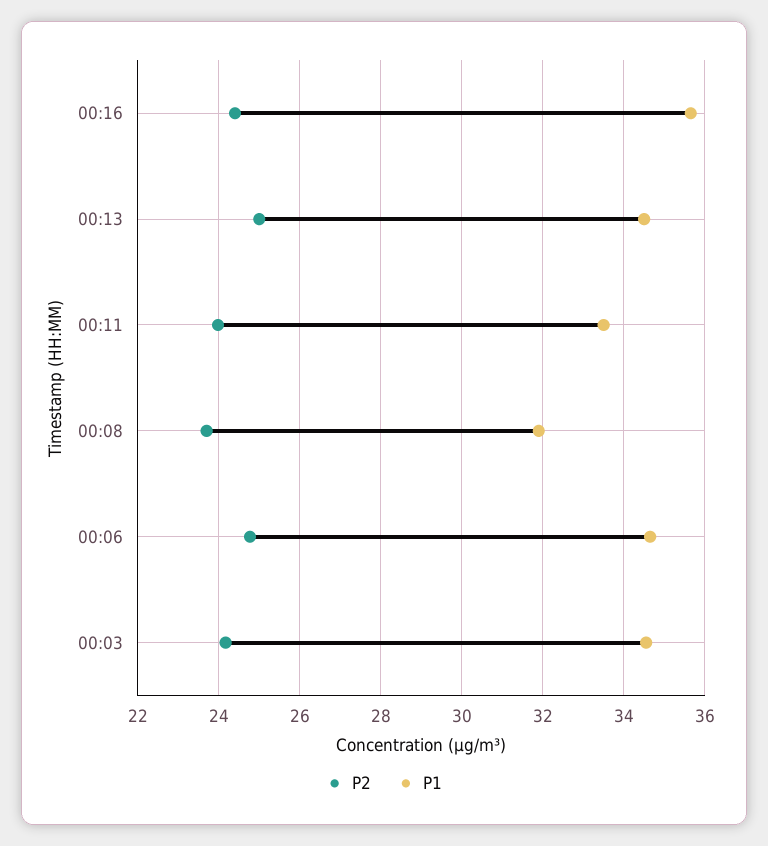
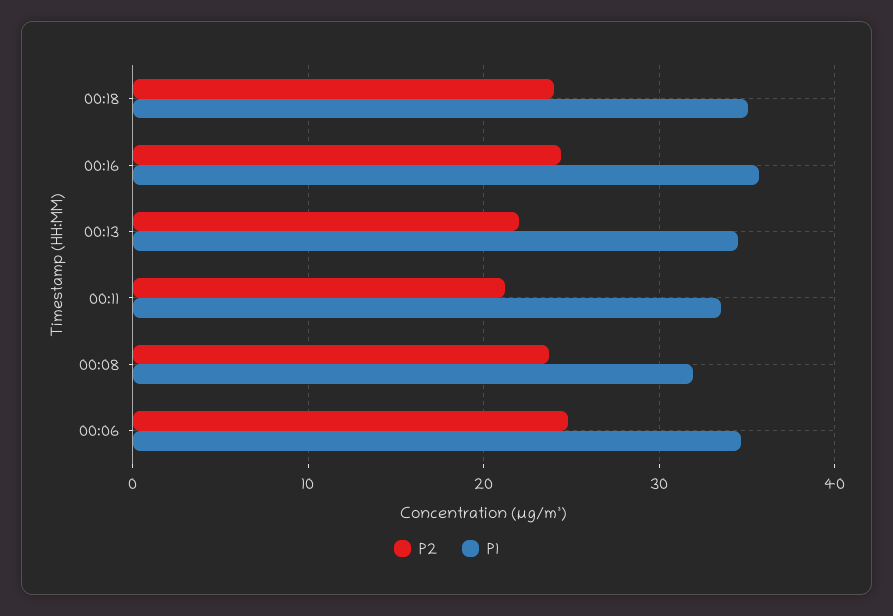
P2, 00:13: 25 -> 22
P2, 00:11: 24 -> 21
P2, 00:03: 24.2 -> none
P1, 00:03: 34.6 -> none
P2, 00:18: none -> 24
P1, 00:18: none -> 35

